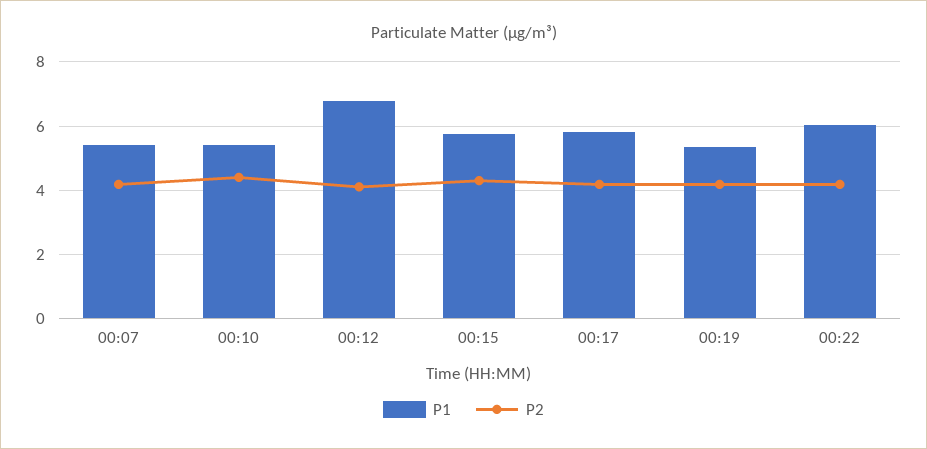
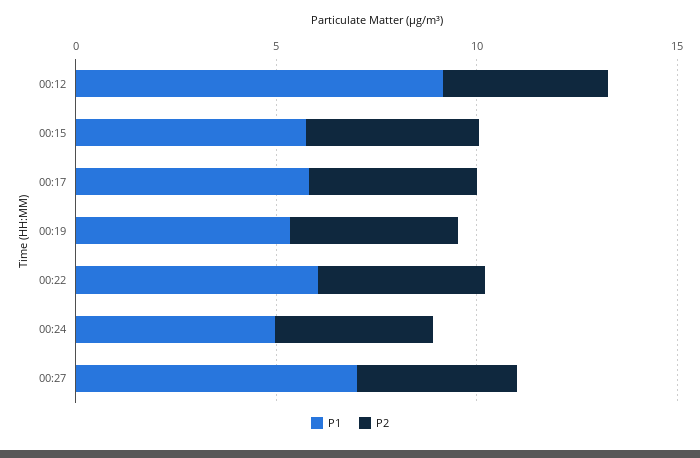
P1, 00:07: 5.4 -> none
P2, 00:07: 4.2 -> none
P1, 00:10: 5.4 -> none
P2, 00:10: 4.4 -> none
P1, 00:12: 6.8 -> 9
P1, 00:24: none -> 5
P2, 00:24: none -> 4
P1, 00:27: none -> 7
P2, 00:27: none -> 4

